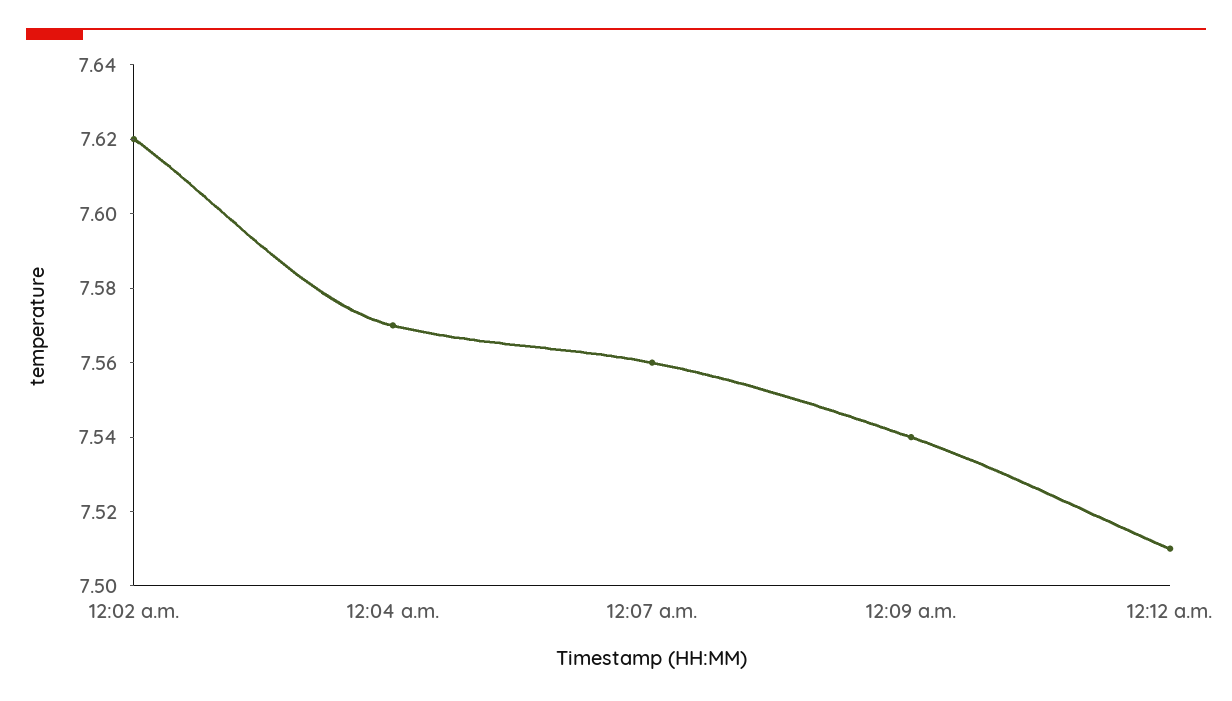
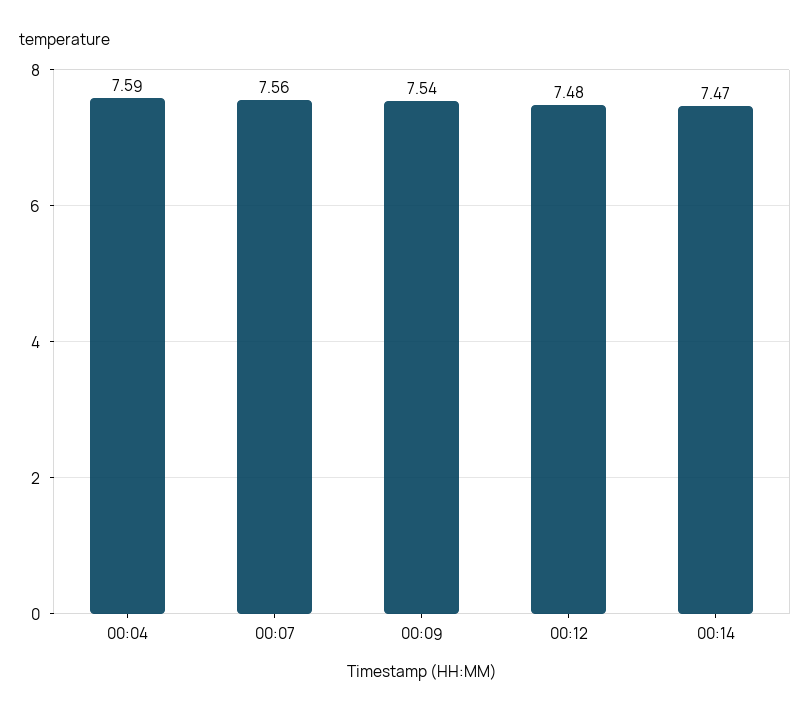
12:02 a.m.: 7.62 -> none
12:04 a.m.: 7.57 -> 7.59
12:12 a.m.: 7.51 -> 7.48
00:14: none -> 7.47

